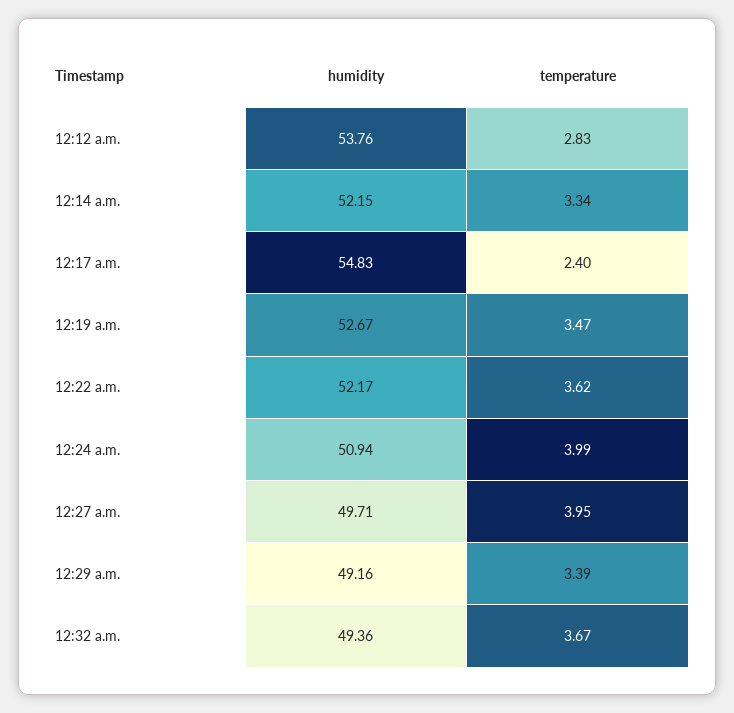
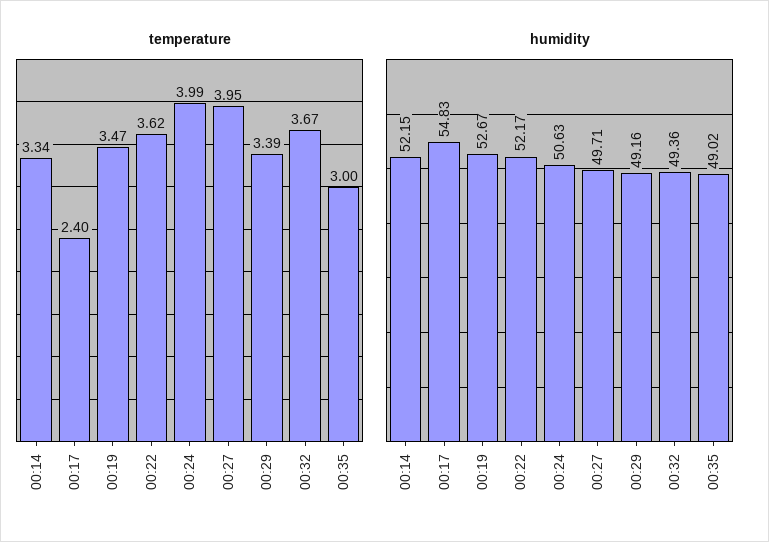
humidity, 12:12 a.m.: 53.76 -> none
temperature, 12:12 a.m.: 2.83 -> none
humidity, 12:24 a.m.: 50.94 -> 50.63
temperature, 00:35: none -> 3
humidity, 00:35: none -> 49.02

